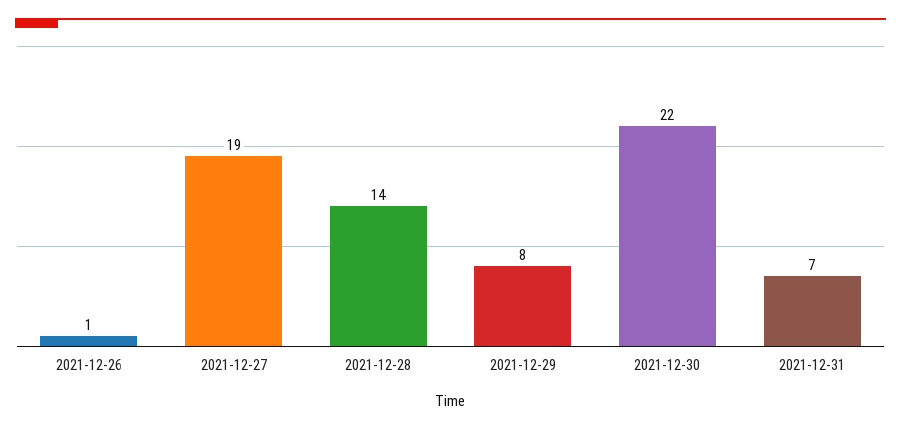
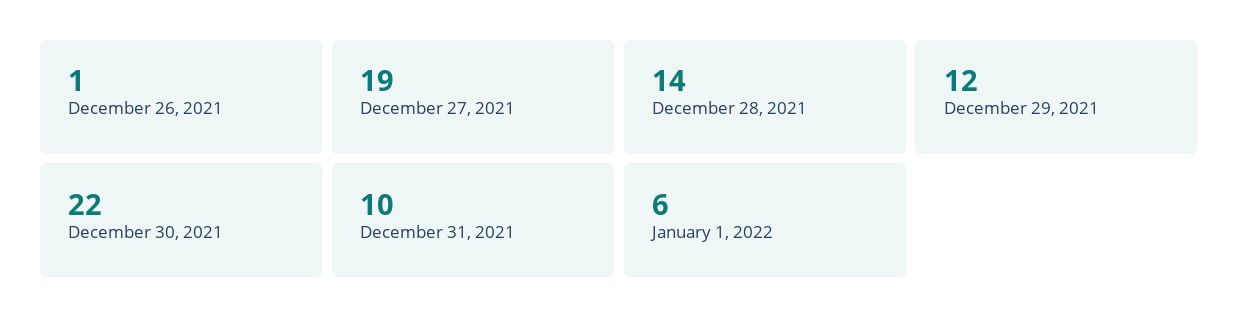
2021-12-29: 8 -> 12
2021-12-31: 7 -> 10
January 1, 2022: none -> 6

